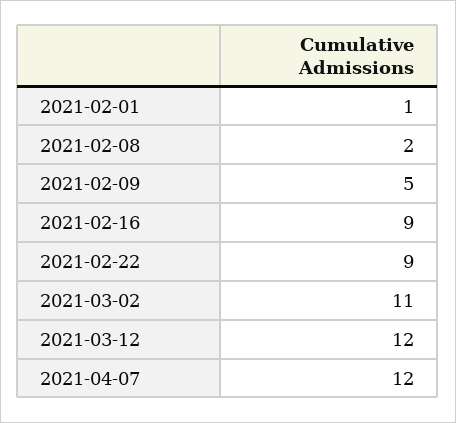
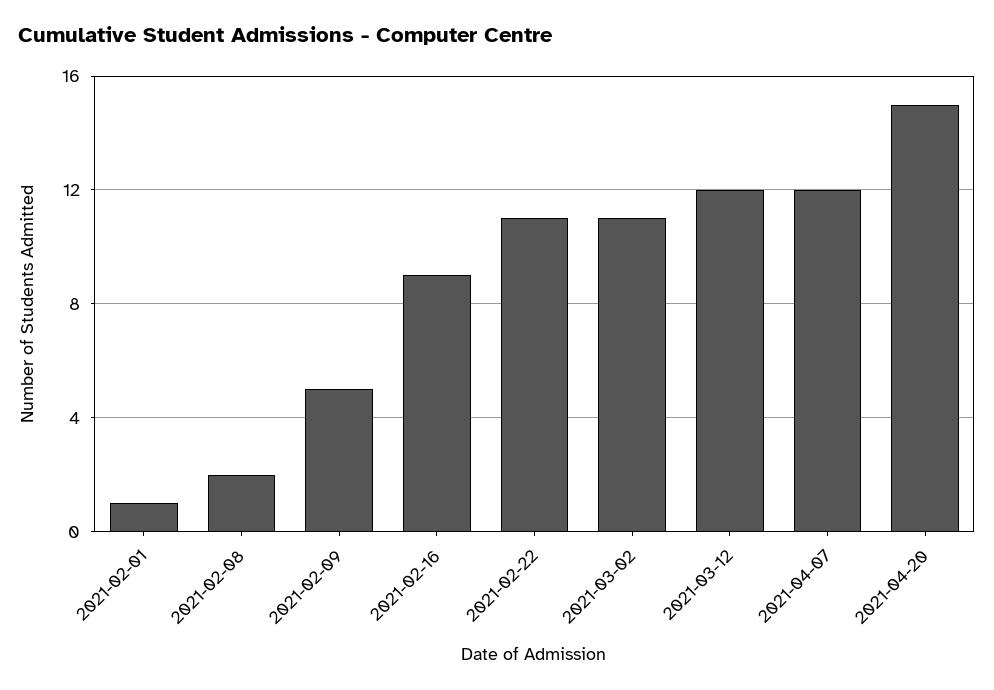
2021-02-22: 9 -> 11
2021-04-20: none -> 15

